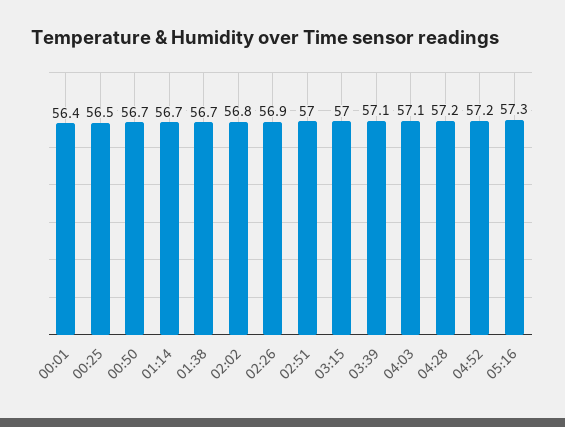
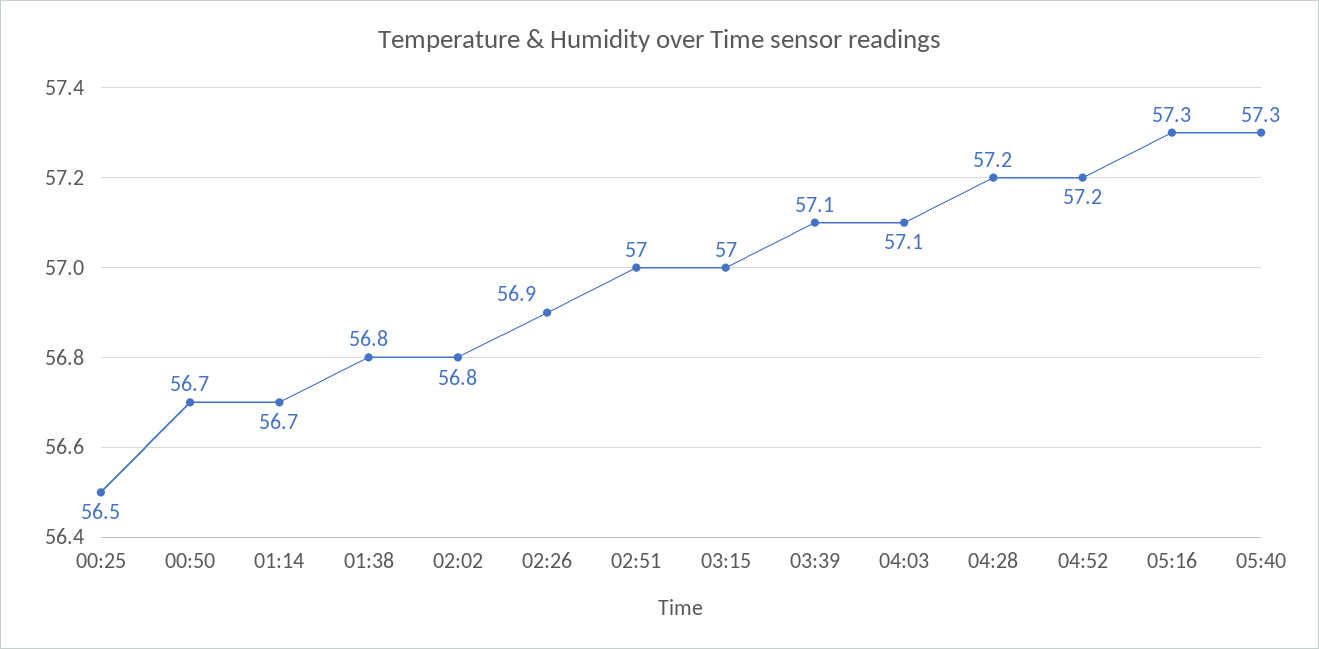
00:01: 56.4 -> none
01:38: 56.7 -> 56.8
05:40: none -> 57.3

